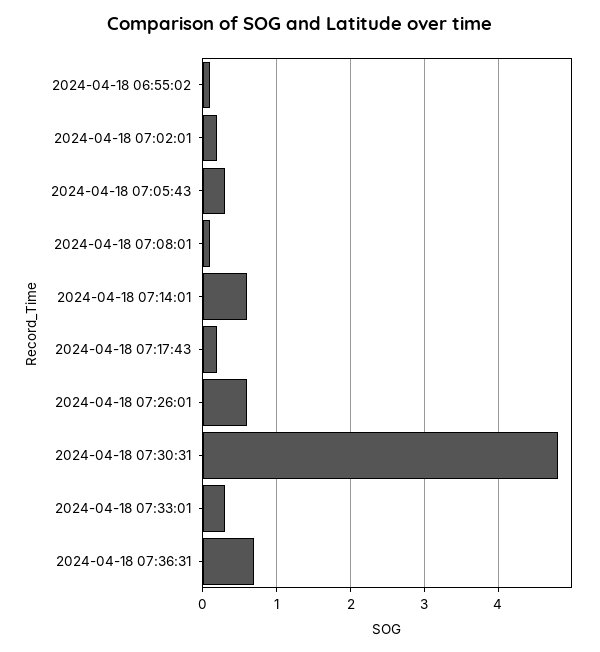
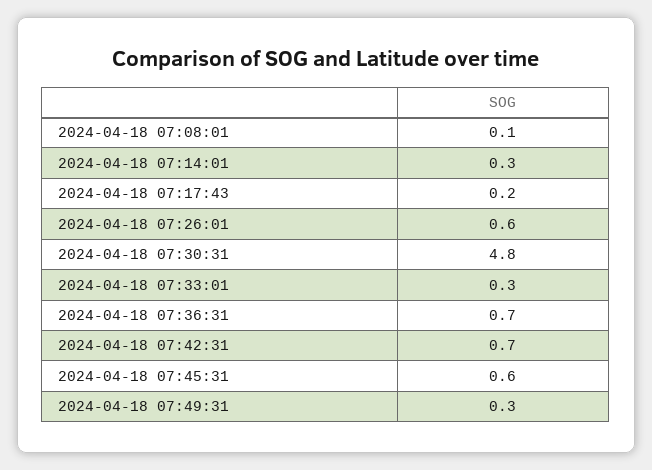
2024-04-18 06:55:02: 0.1 -> none
2024-04-18 07:02:01: 0.2 -> none
2024-04-18 07:05:43: 0.3 -> none
2024-04-18 07:14:01: 0.6 -> 0.3
2024-04-18 07:42:31: none -> 0.7
2024-04-18 07:45:31: none -> 0.6
2024-04-18 07:49:31: none -> 0.3

